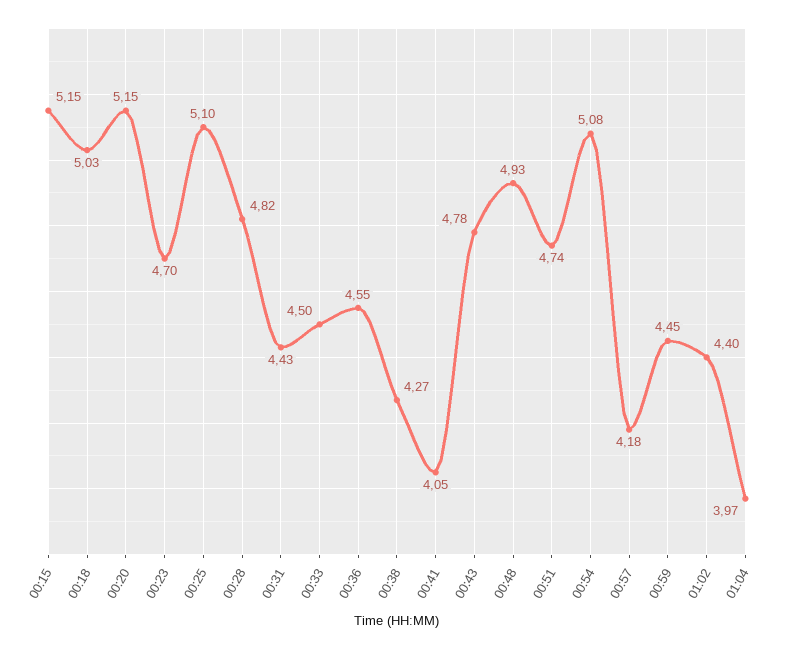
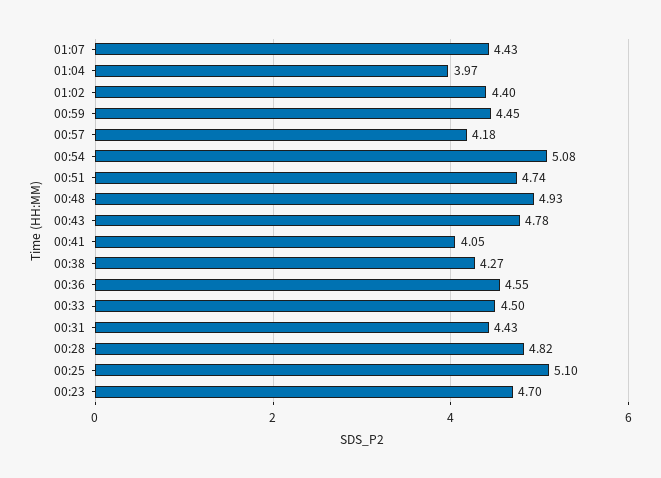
00:15: 5.15 -> none
00:18: 5.03 -> none
00:20: 5.15 -> none
01:07: none -> 4.43

